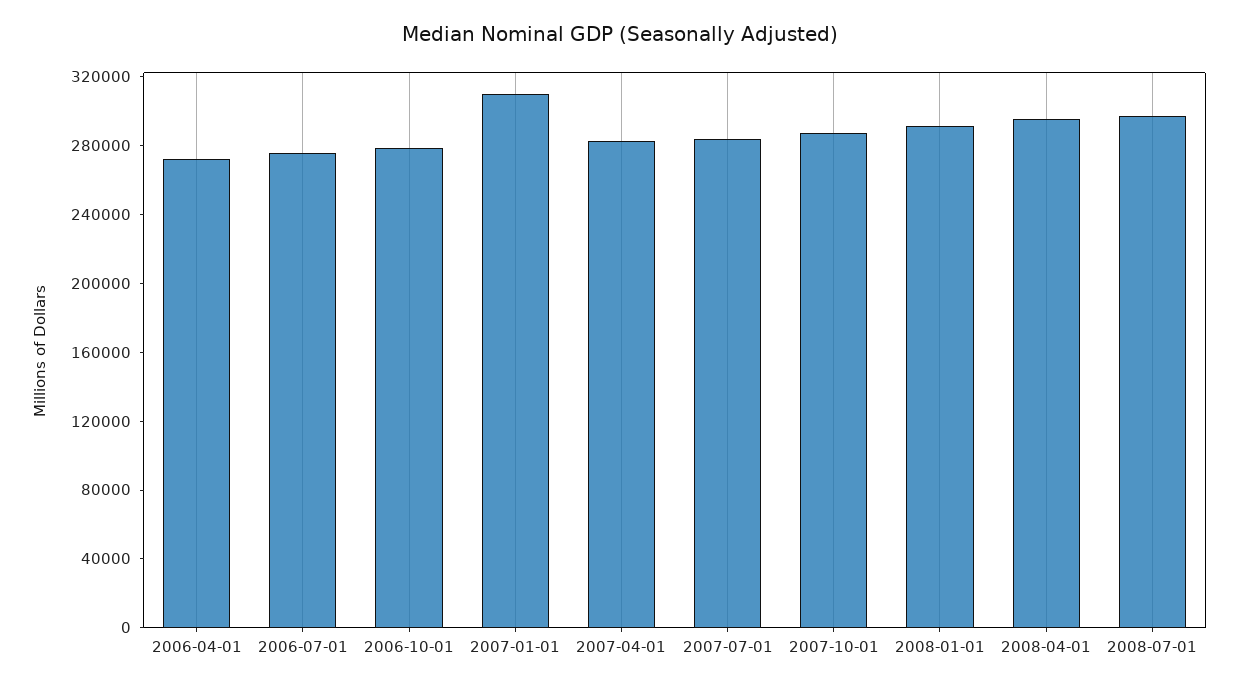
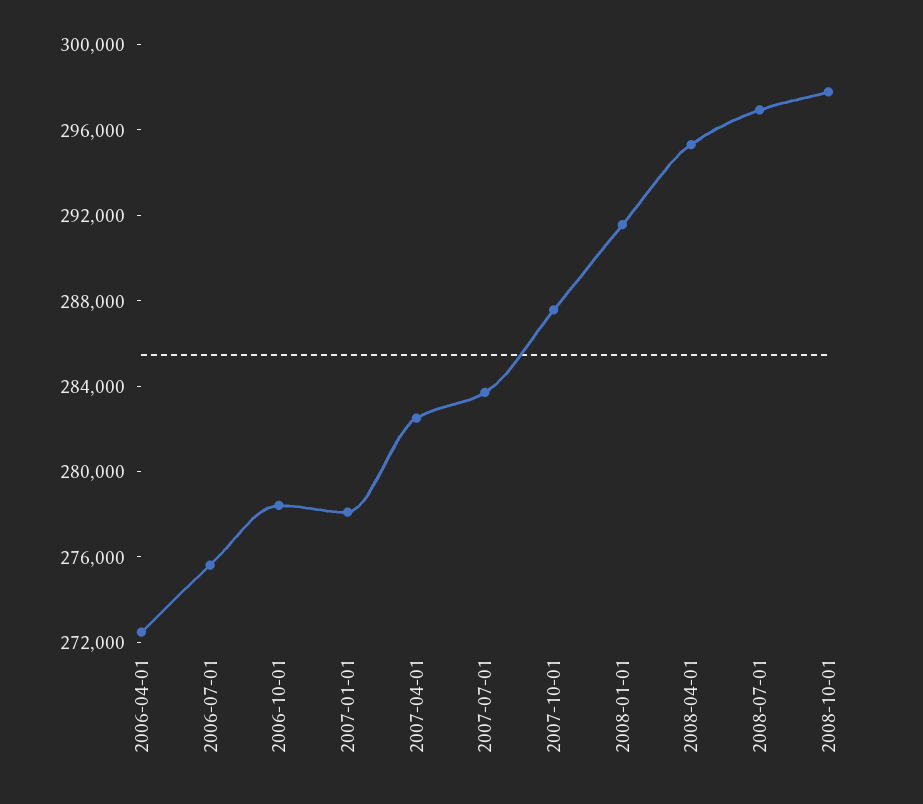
2007-01-01: 310000 -> 278000
2008-10-01: none -> 298000

